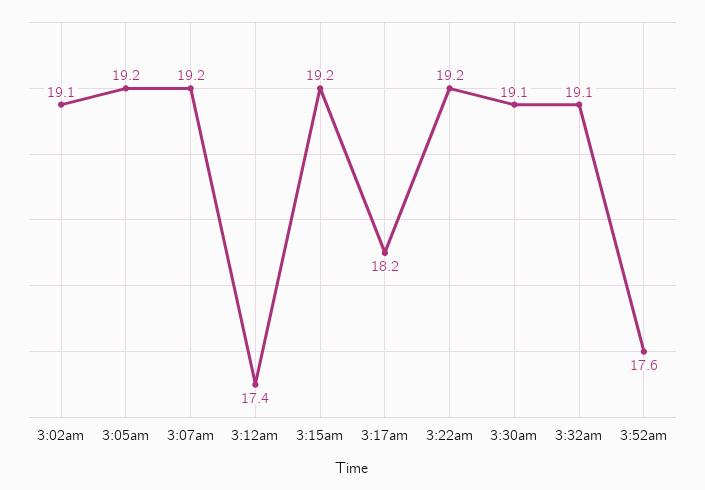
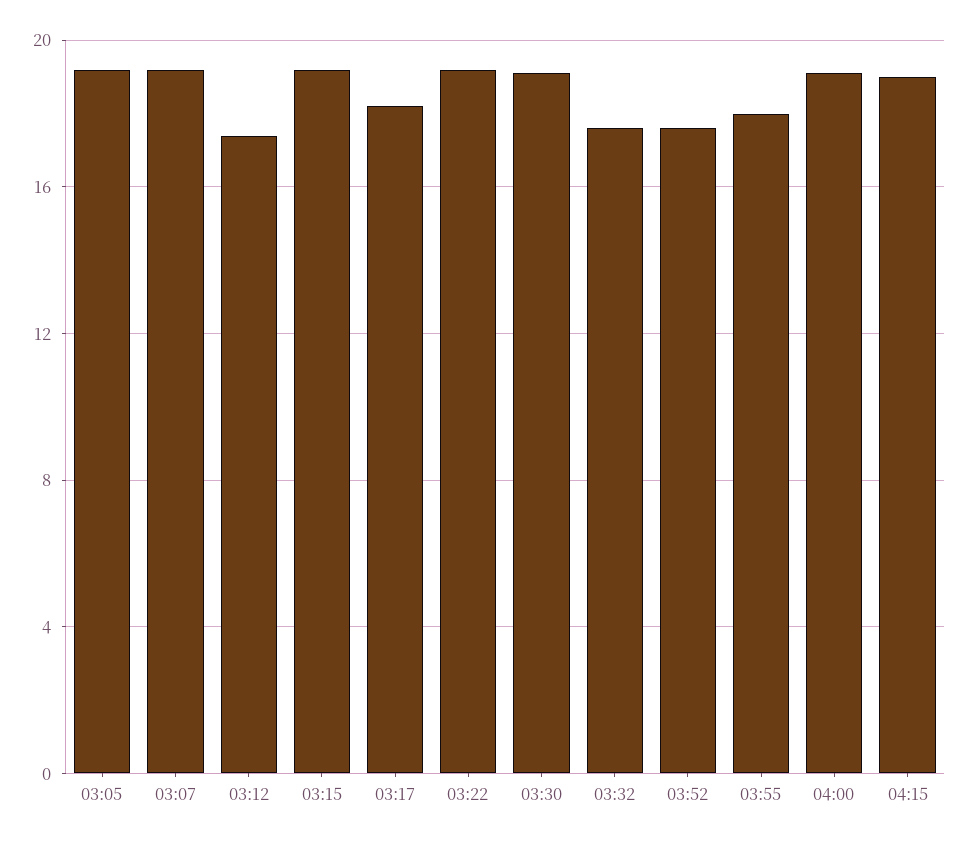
3:02am: 19.1 -> none
3:32am: 19.1 -> 17.5
03:55: none -> 18
04:00: none -> 19
04:15: none -> 19

